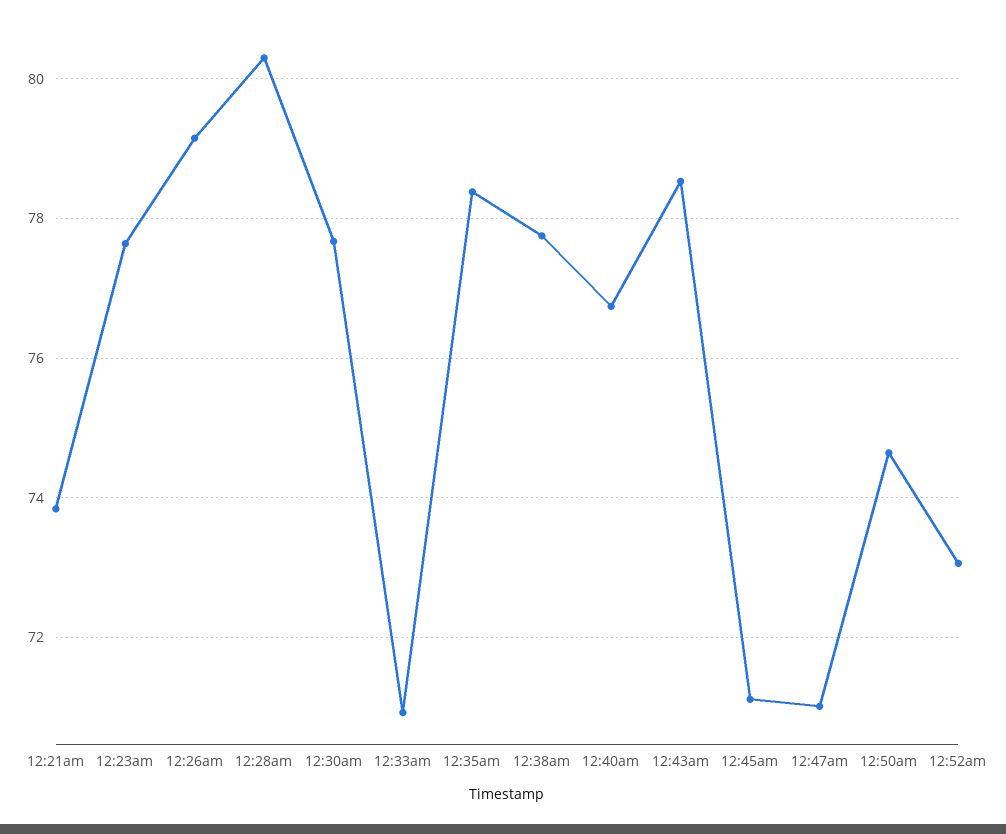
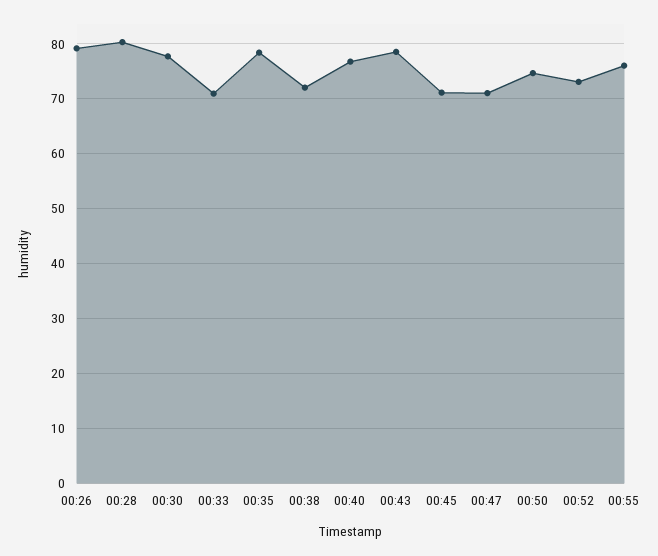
12:21am: 73.8 -> none
12:23am: 77.6 -> none
12:38am: 77.8 -> 72
00:55: none -> 76

